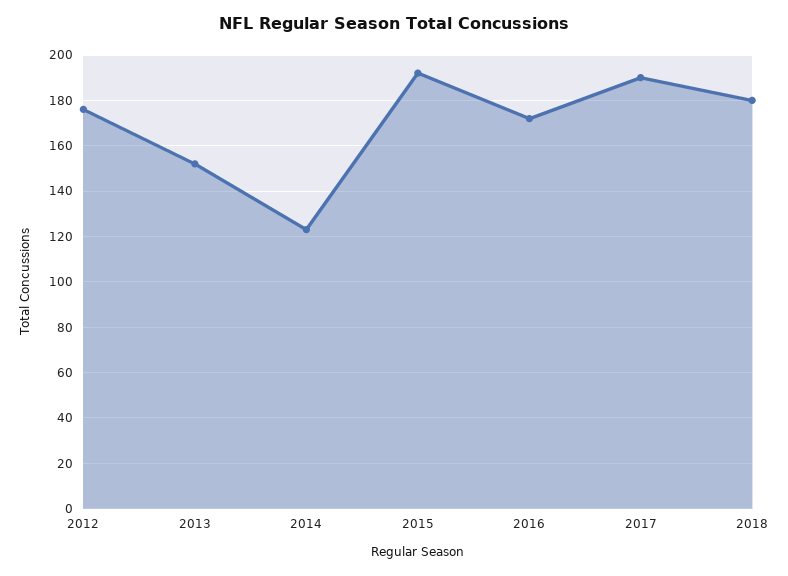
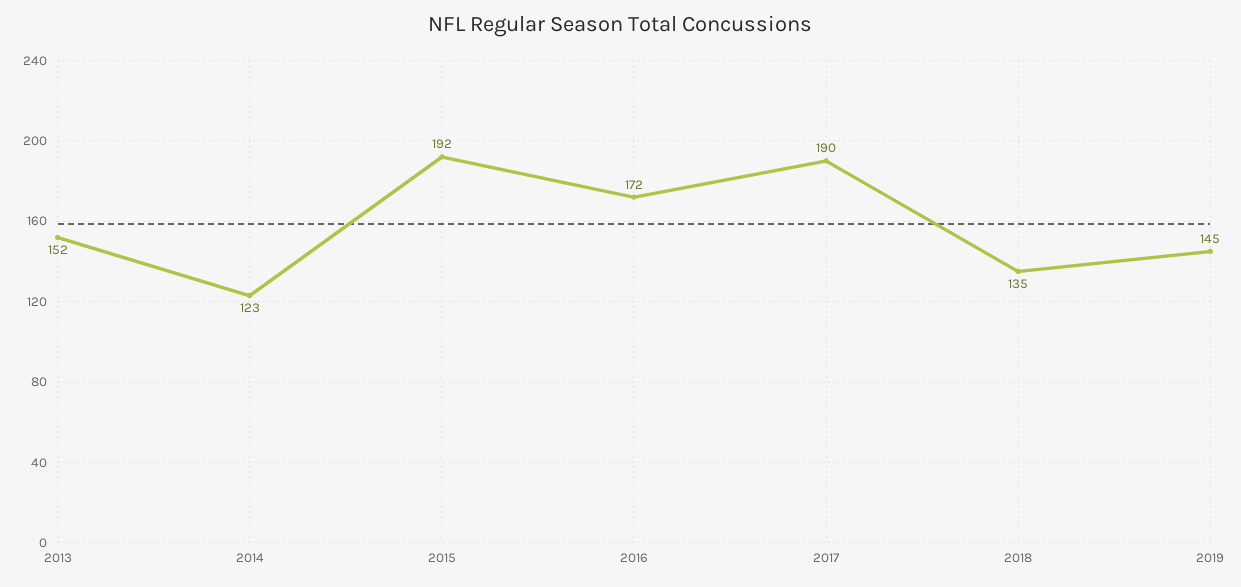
2012: 175 -> none
2018: 180 -> 135
2019: none -> 145

